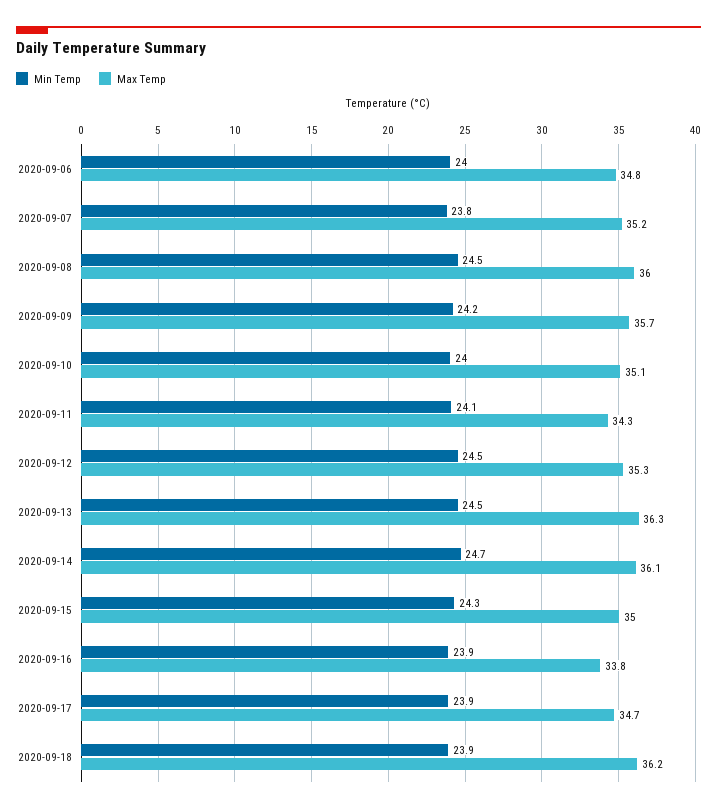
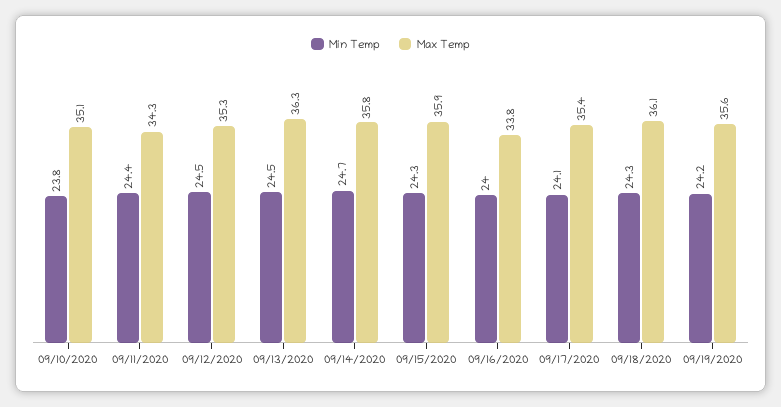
Min Temp, 2020-09-06: 24 -> none
Max Temp, 2020-09-06: 34.8 -> none
Min Temp, 2020-09-07: 23.8 -> none
Max Temp, 2020-09-07: 35.2 -> none
Min Temp, 2020-09-08: 24.5 -> none
Max Temp, 2020-09-08: 36 -> none
Min Temp, 2020-09-09: 24.2 -> none
Max Temp, 2020-09-09: 35.7 -> none
Min Temp, 2020-09-10: 24 -> 23.8
Min Temp, 2020-09-11: 24.1 -> 24.4
Max Temp, 2020-09-14: 36.1 -> 35.8
Max Temp, 2020-09-15: 35 -> 35.9
Min Temp, 2020-09-16: 23.9 -> 24
Min Temp, 2020-09-17: 23.9 -> 24.1
Max Temp, 2020-09-17: 34.7 -> 35.4
Min Temp, 2020-09-18: 23.9 -> 24.3
Max Temp, 2020-09-18: 36.2 -> 36.1
Min Temp, 09/19/2020: none -> 24.2
Max Temp, 09/19/2020: none -> 35.6

